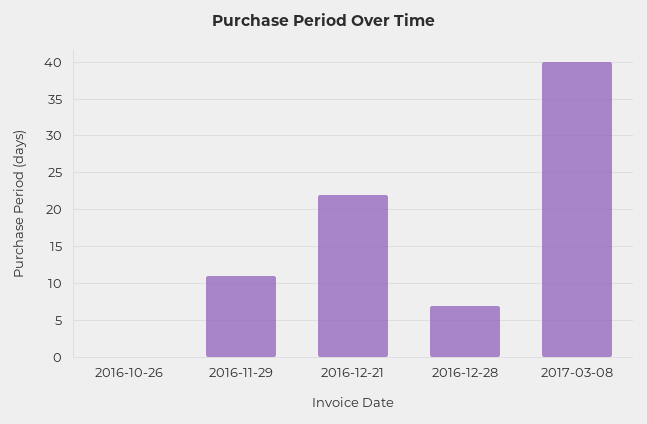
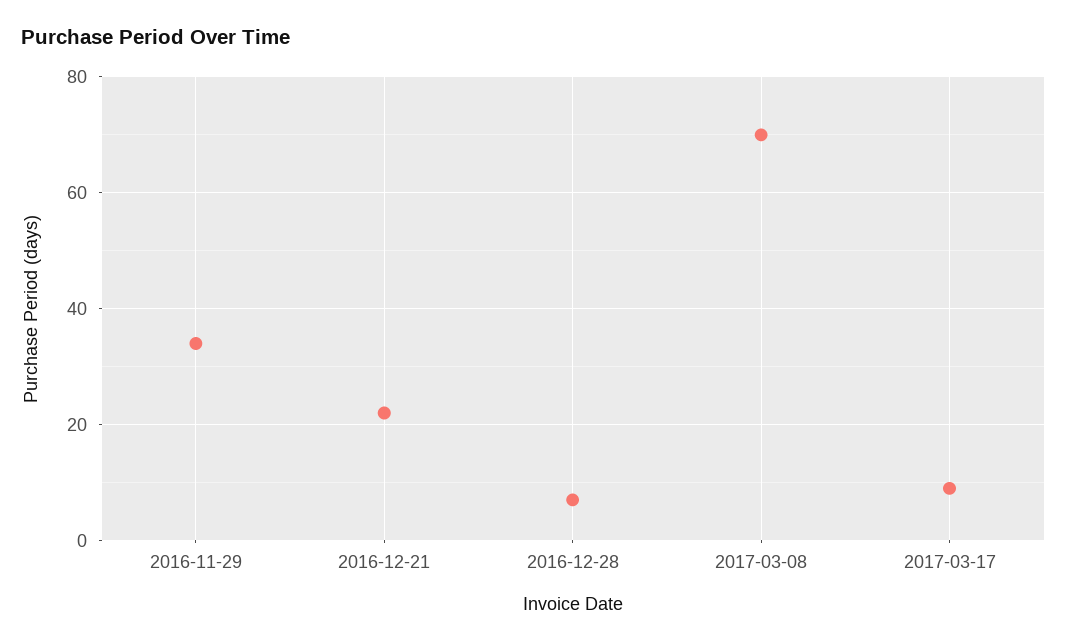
2016-10-26: 0 -> none
2016-11-29: 11 -> 35
2017-03-08: 40 -> 70
2017-03-17: none -> 10

